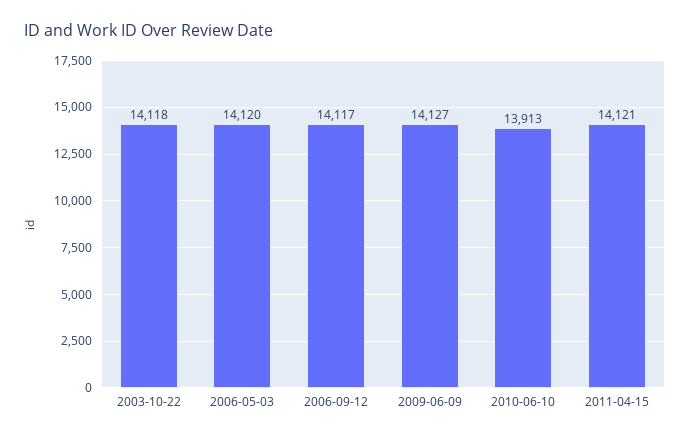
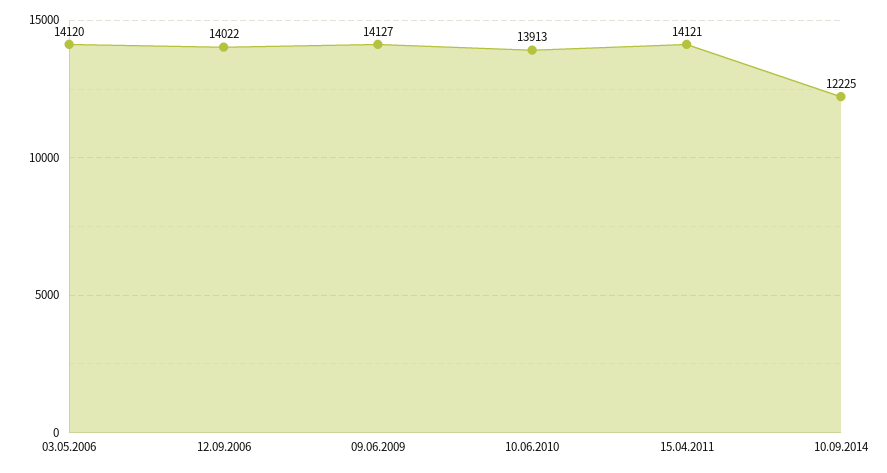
2003-10-22: 14118 -> none
2006-09-12: 14117 -> 14022
10.09.2014: none -> 12225

